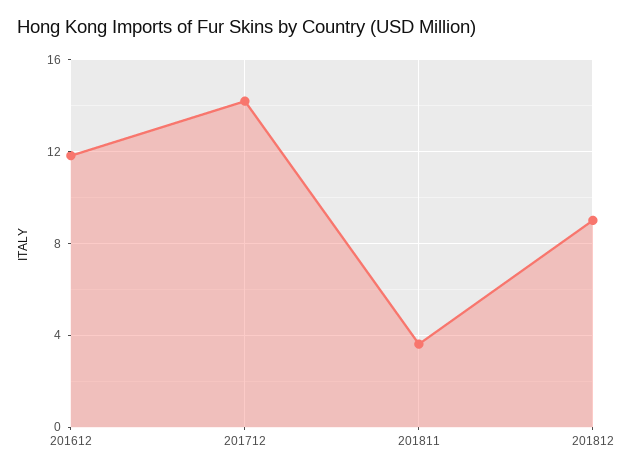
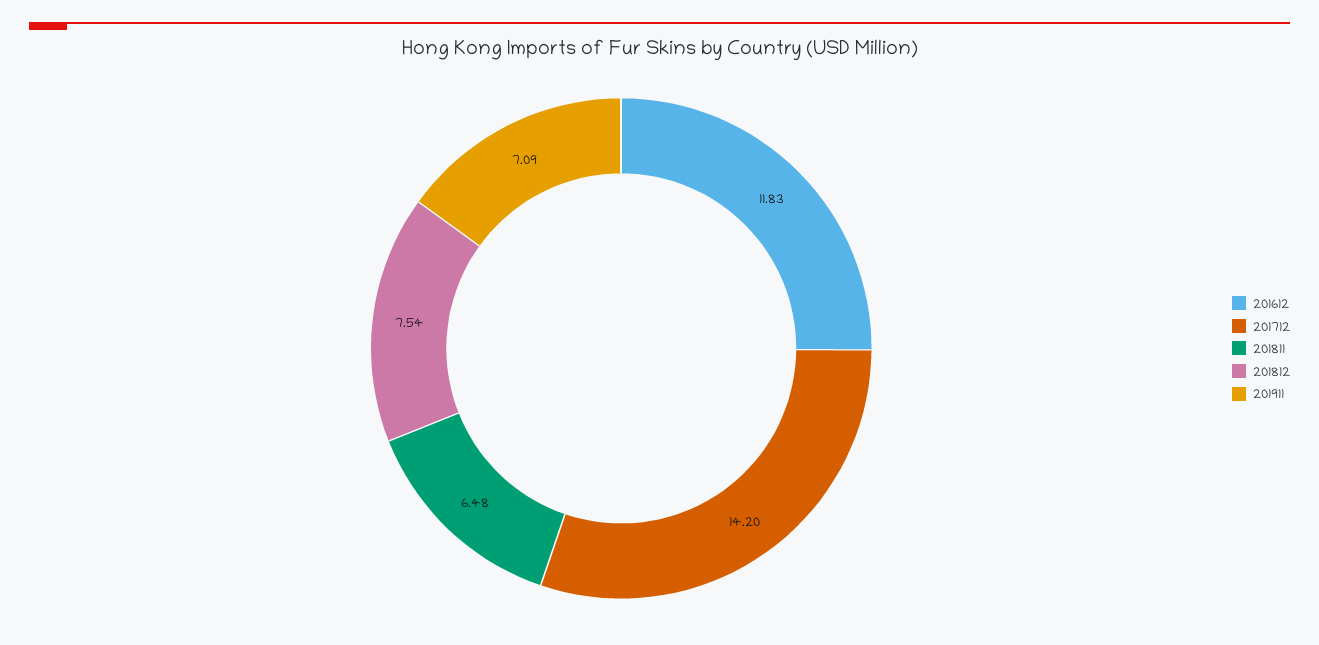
201811: 3.5 -> 6.48
201812: 9 -> 7.54
201911: none -> 7.09

